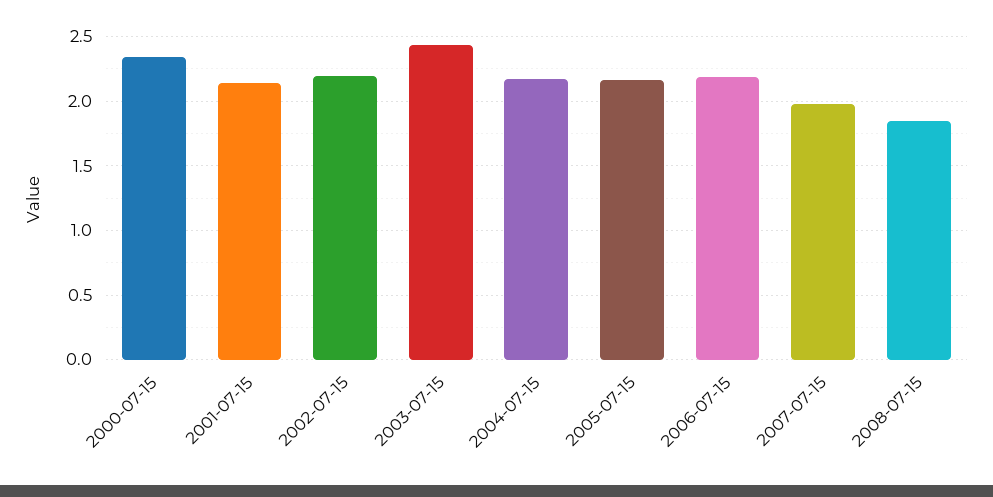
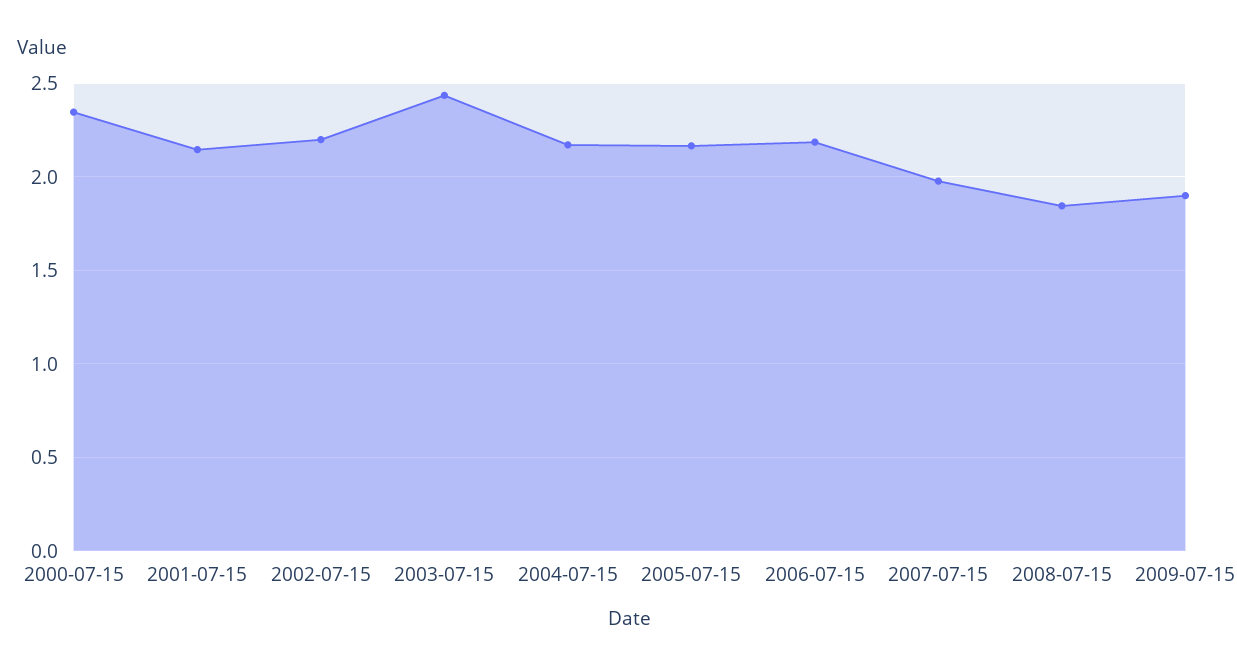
2009-07-15: none -> 1.9

